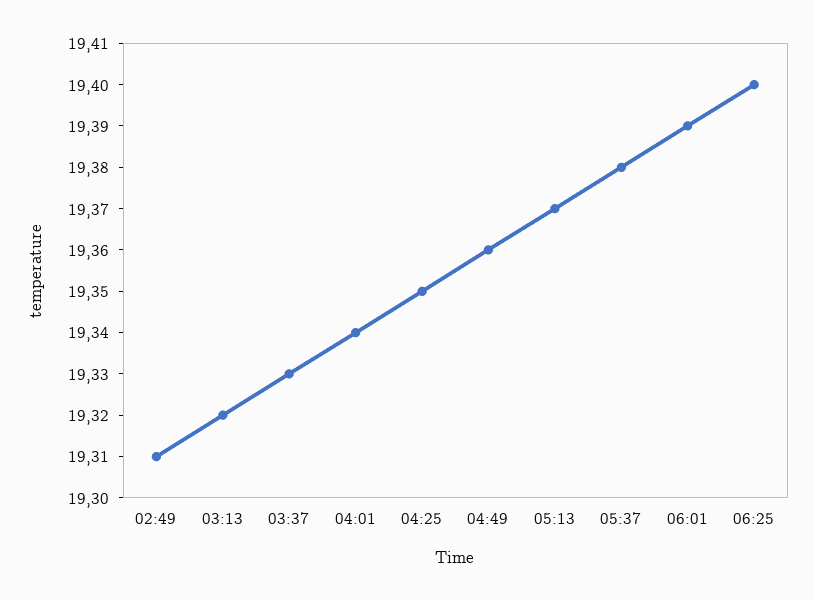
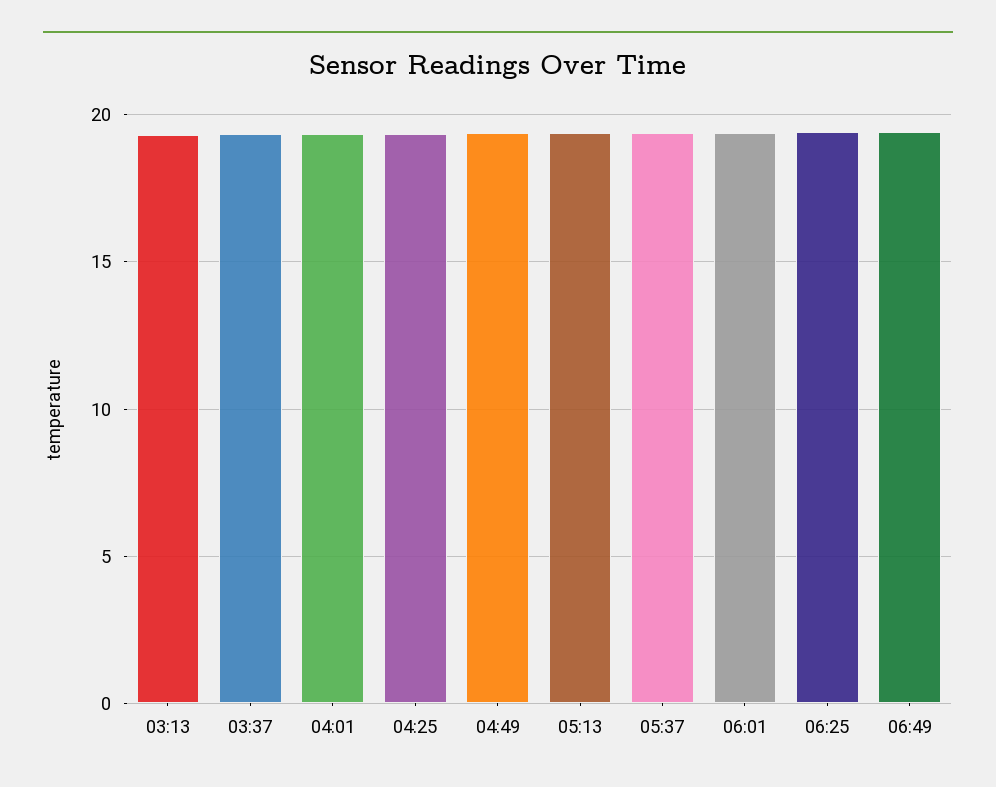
02:49: 19.31 -> none
06:49: none -> 19.5

